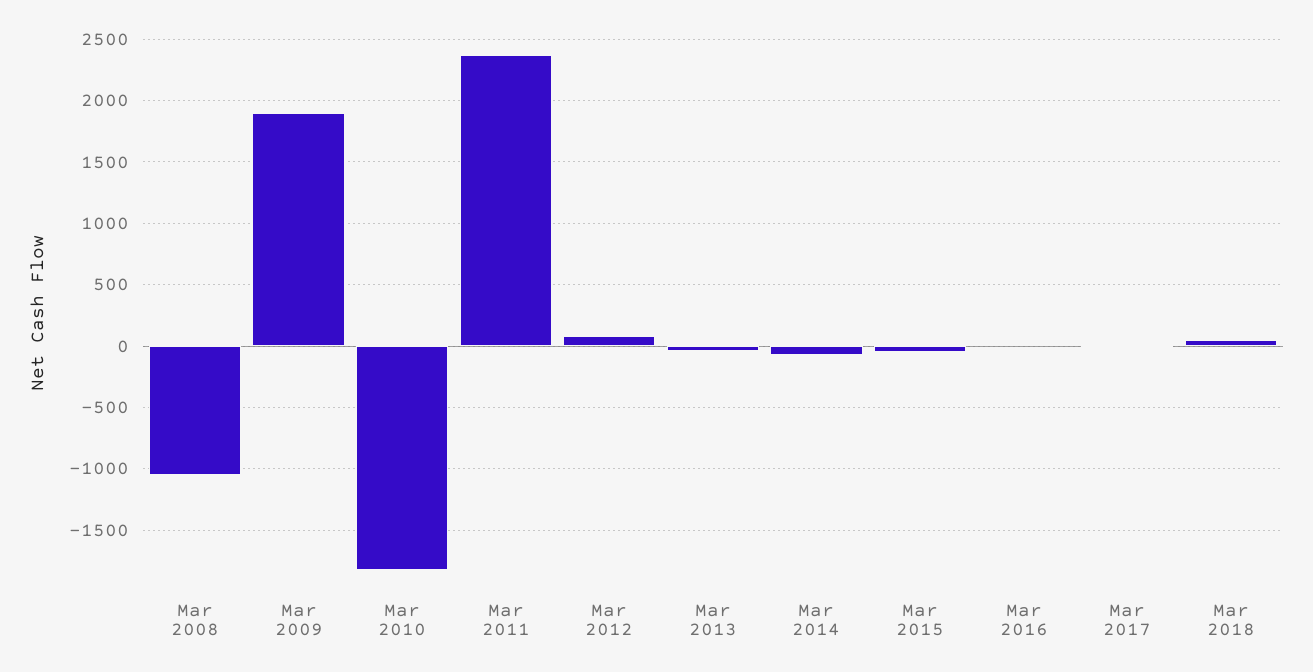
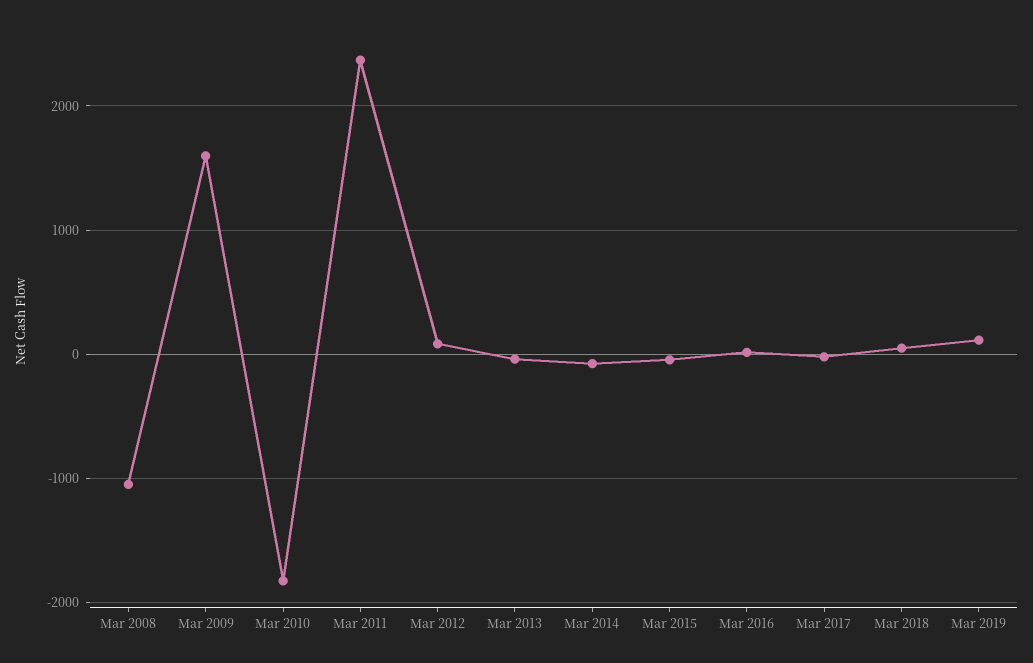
Mar 2009: 1900 -> 1600
Mar 2019: none -> 100

